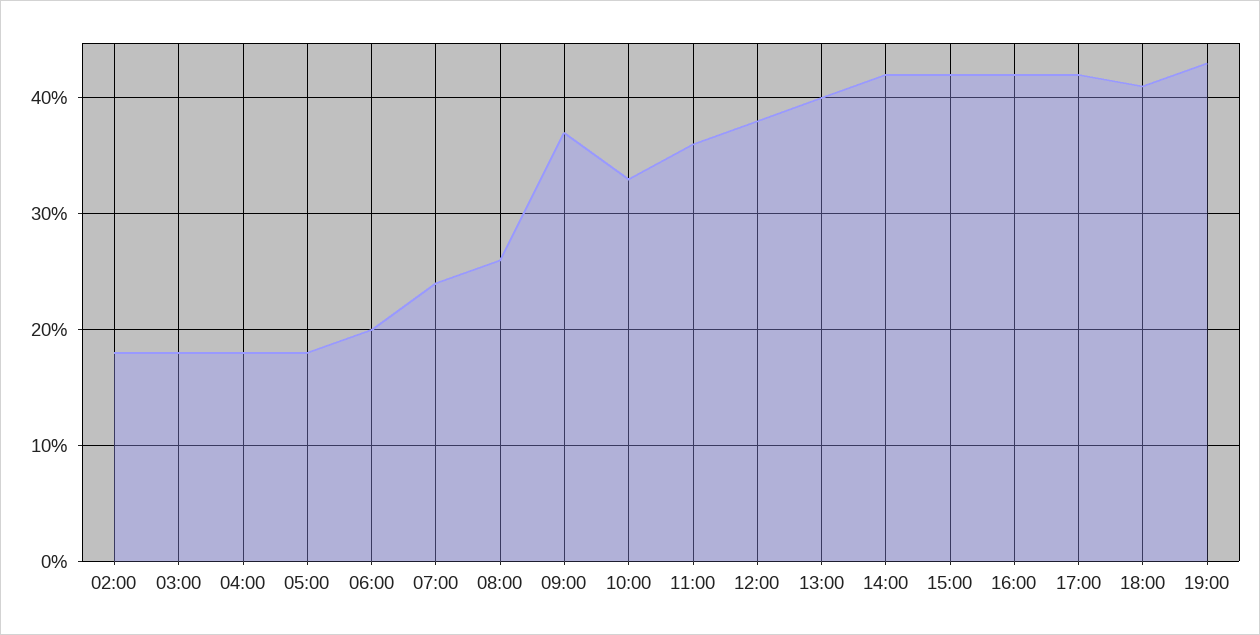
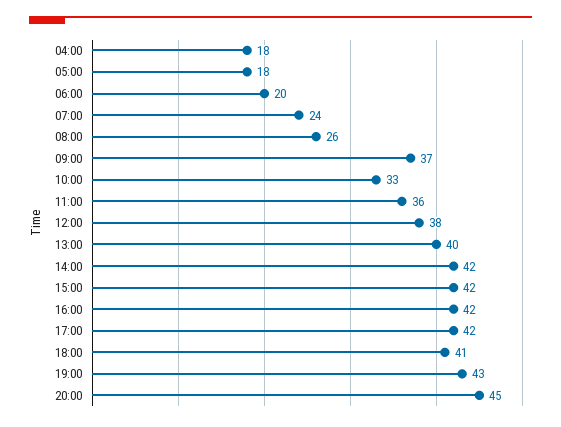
02:00: 18 -> none
03:00: 18 -> none
20:00: none -> 45

